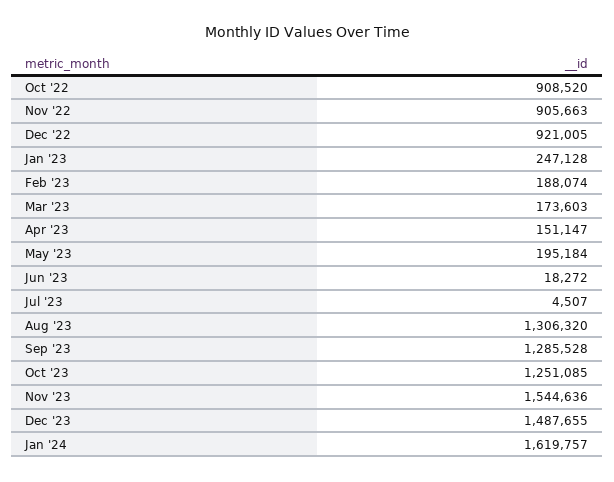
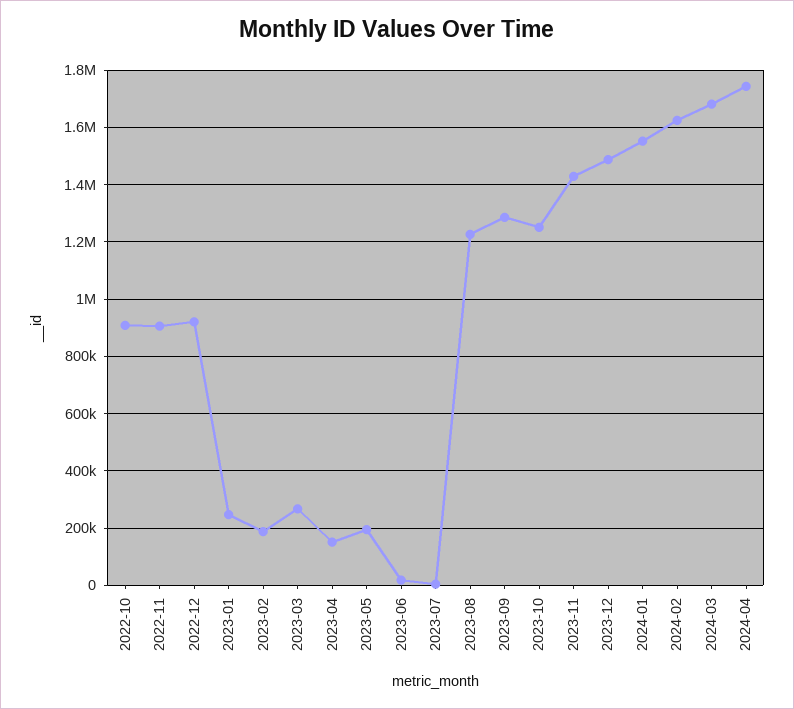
Mar '23: 173603 -> 275000
Aug '23: 1306320 -> 1225000
Nov '23: 1544636 -> 1425000
Jan '24: 1619757 -> 1550000
2024-02: none -> 1625000
2024-03: none -> 1675000
2024-04: none -> 1750000

